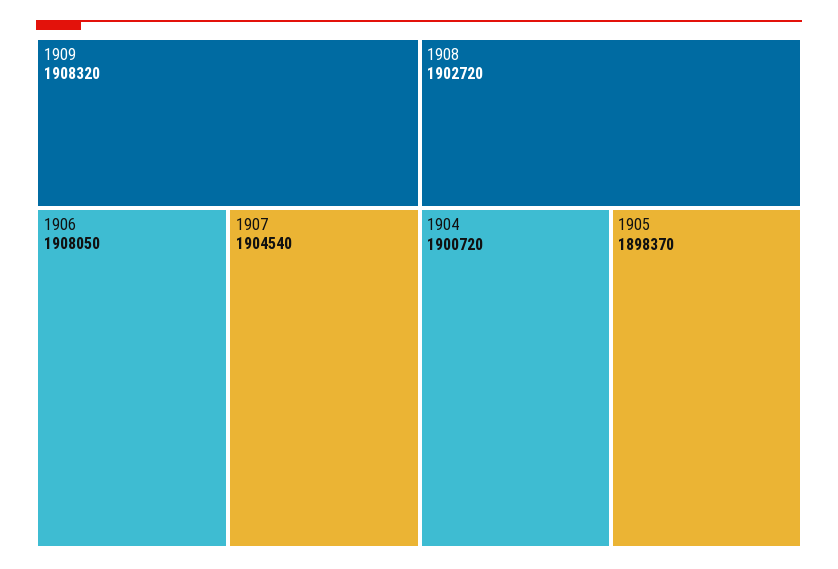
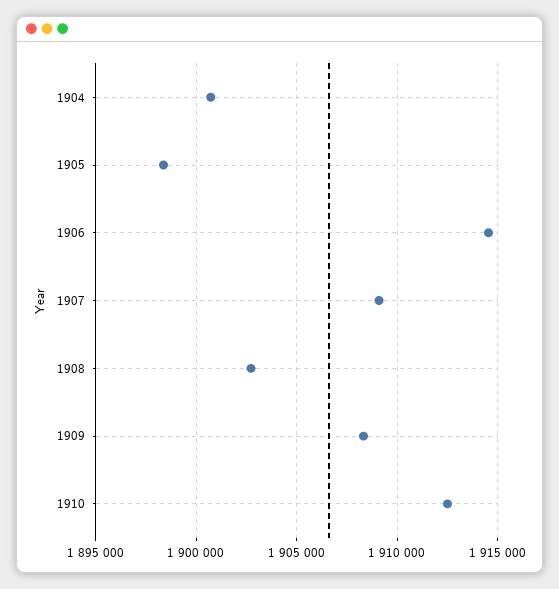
1906: 1908050 -> 1914500
1907: 1904540 -> 1909000
1910: none -> 1912500

